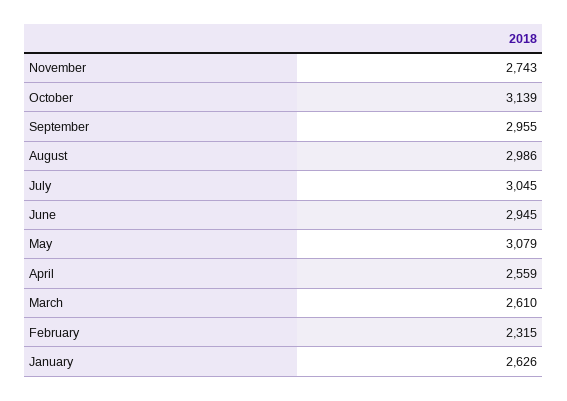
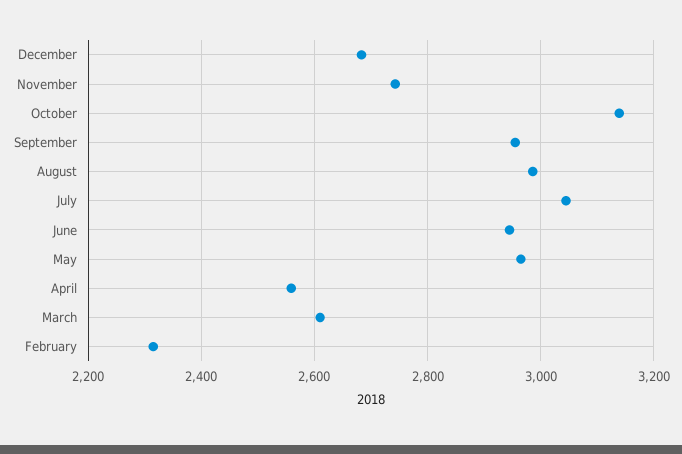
May: 3079 -> 2960
January: 2626 -> none
December: none -> 2680

